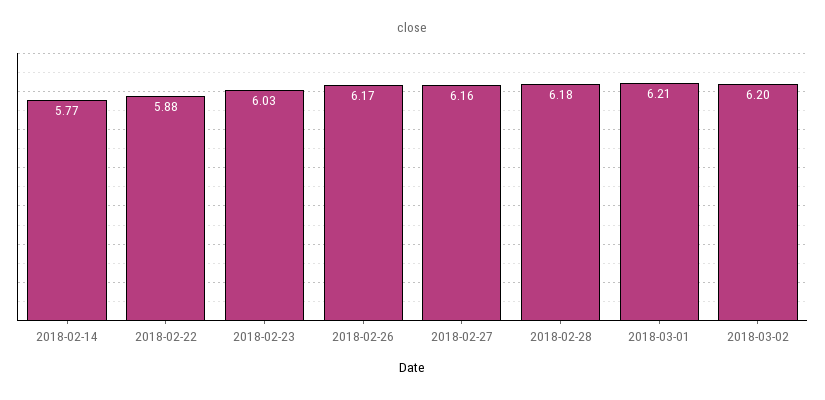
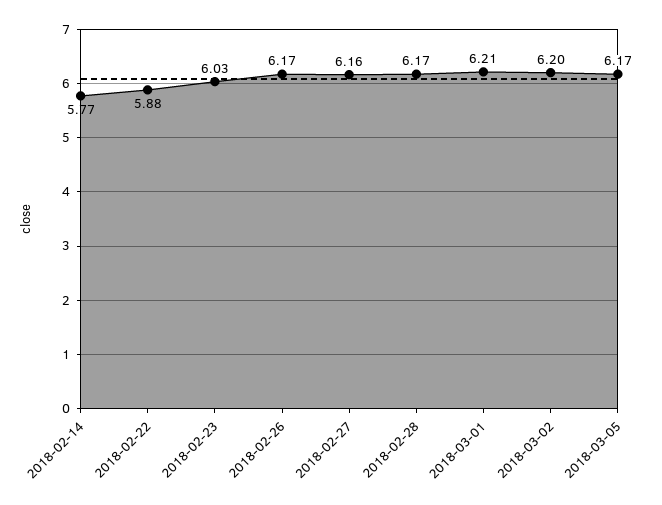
2018-02-28: 6.18 -> 6.17
2018-03-05: none -> 6.17

